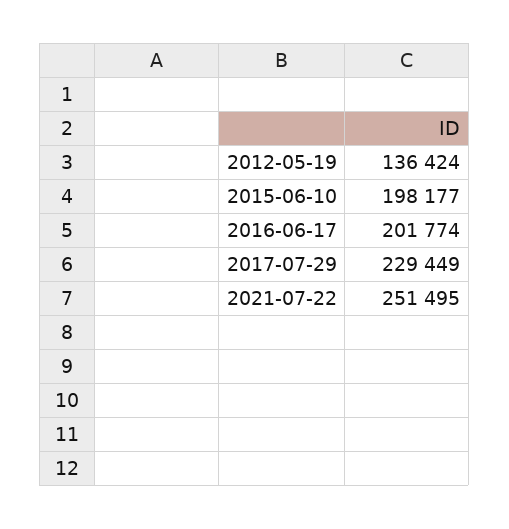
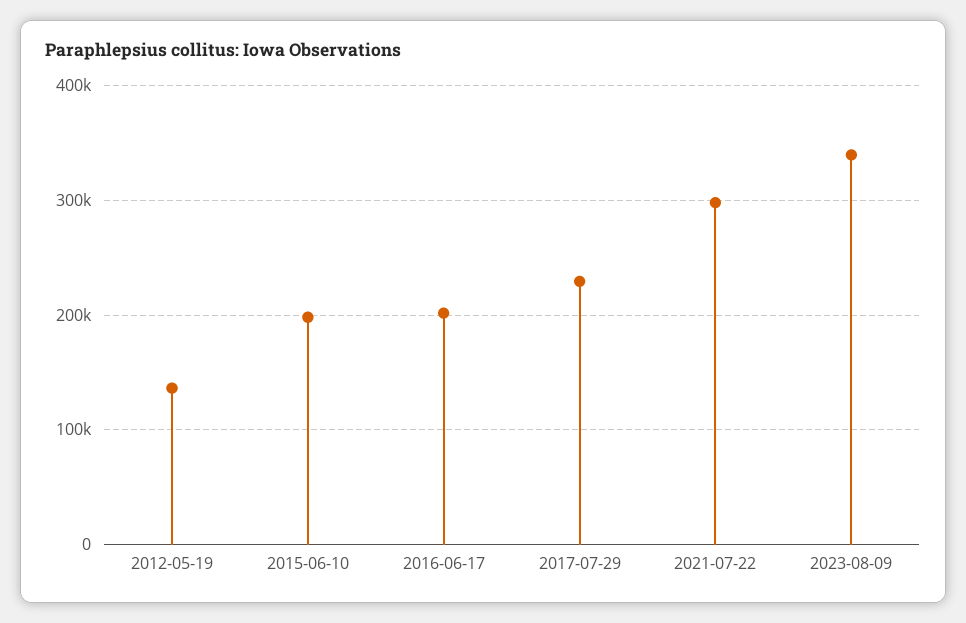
2021-07-22: 251495 -> 300000
2023-08-09: none -> 340000

